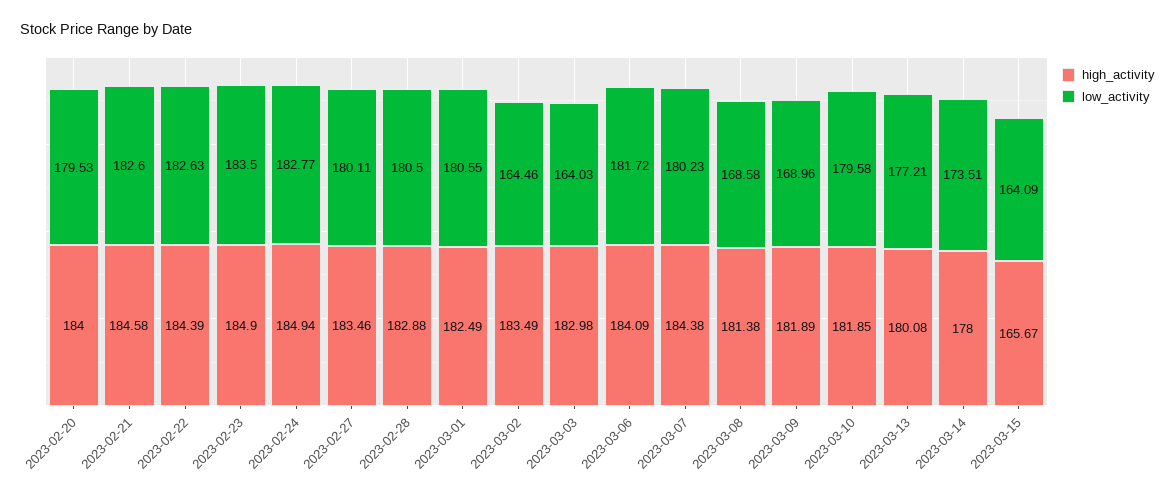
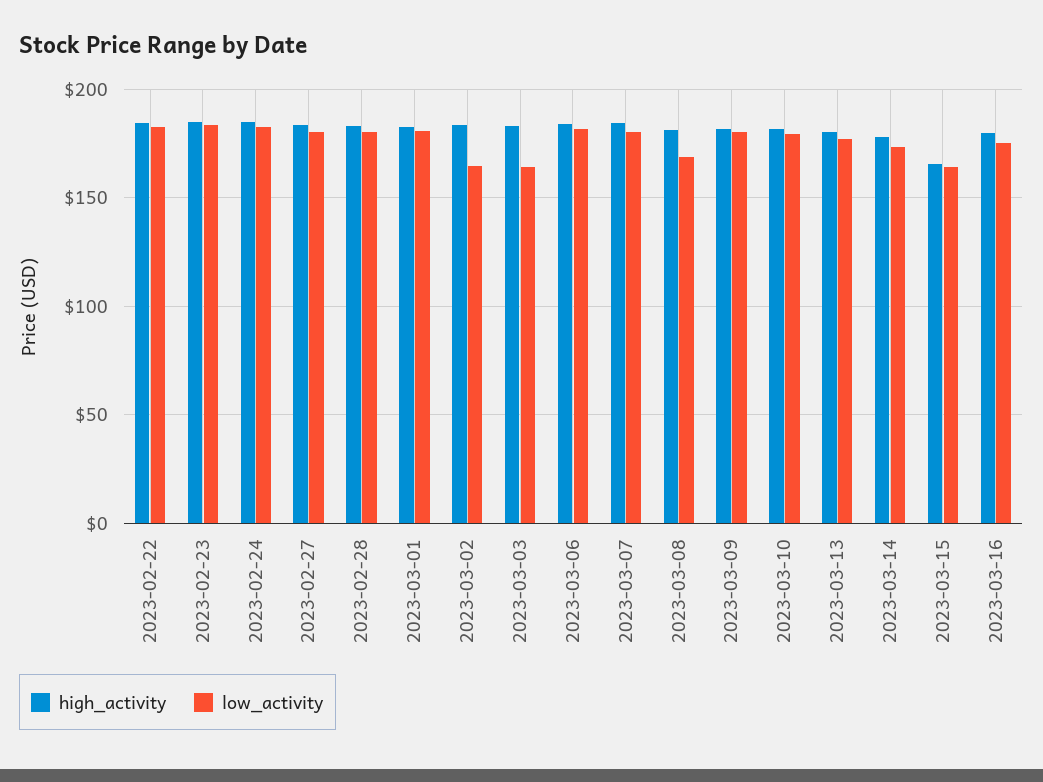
high_activity, 2023-02-20: 184 -> none
low_activity, 2023-02-20: 179.53 -> none
high_activity, 2023-02-21: 184.58 -> none
low_activity, 2023-02-21: 182.6 -> none
low_activity, 2023-03-09: 168.96 -> 180
high_activity, 2023-03-16: none -> 180
low_activity, 2023-03-16: none -> 175

